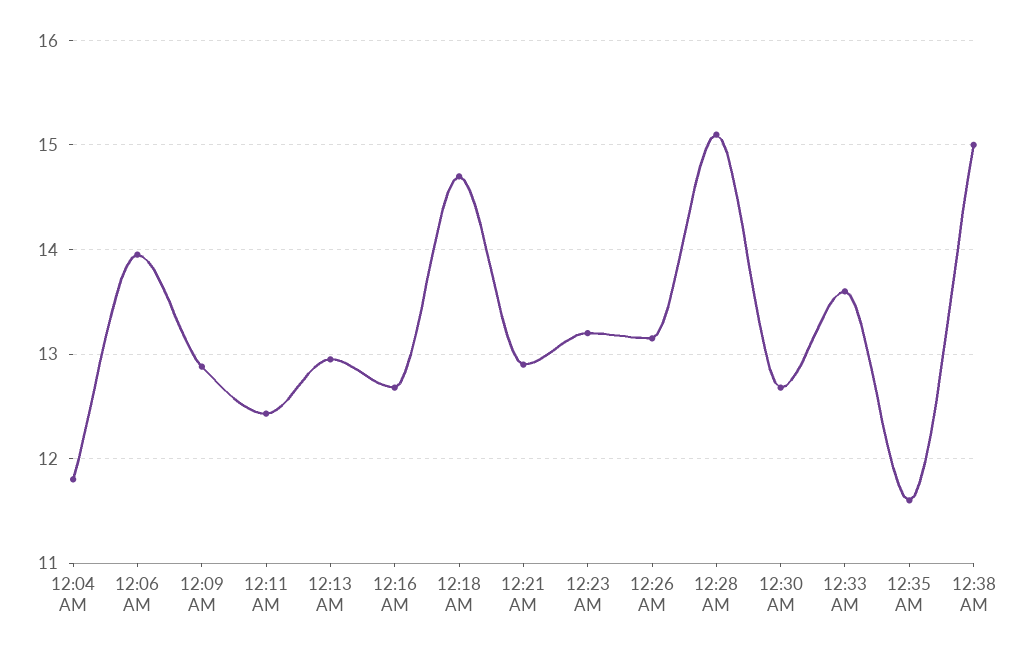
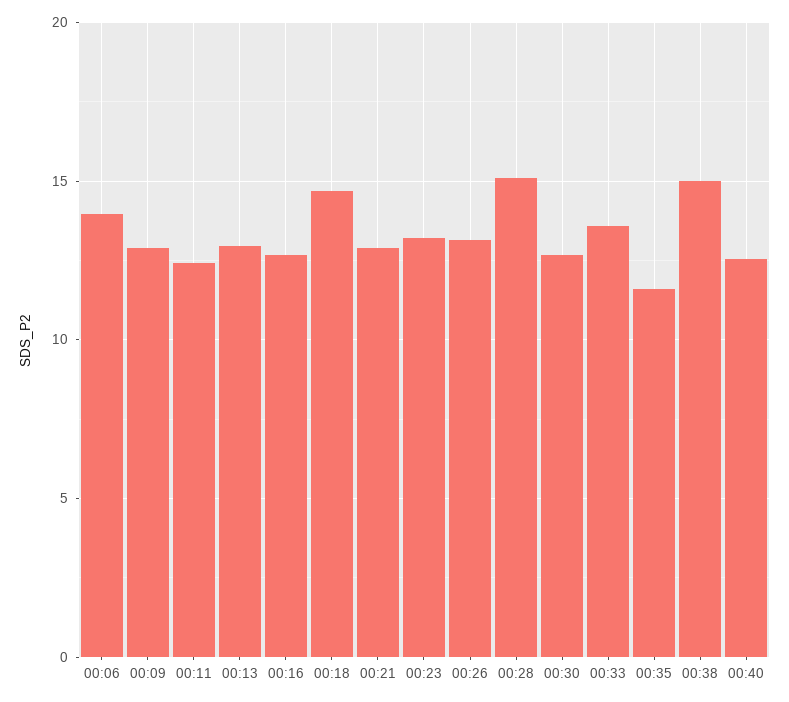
12:04 AM: 11.8 -> none
00:40: none -> 12.5

